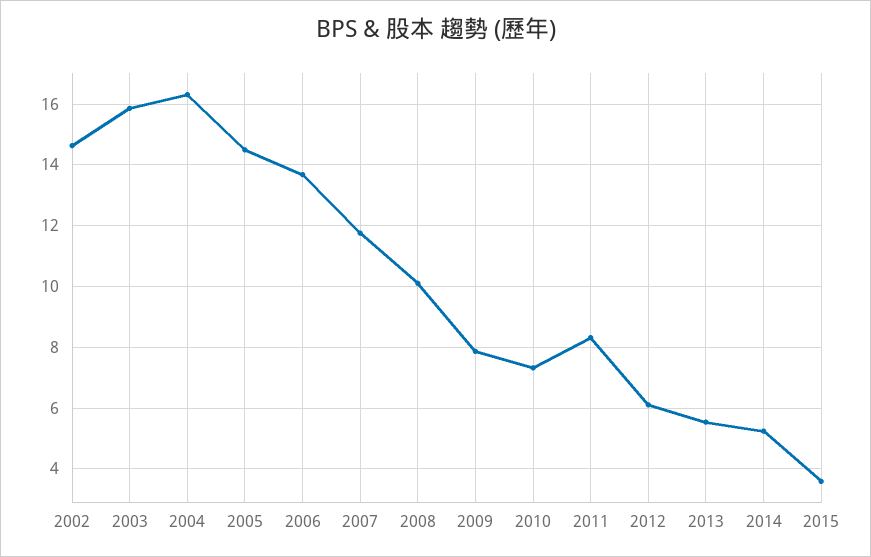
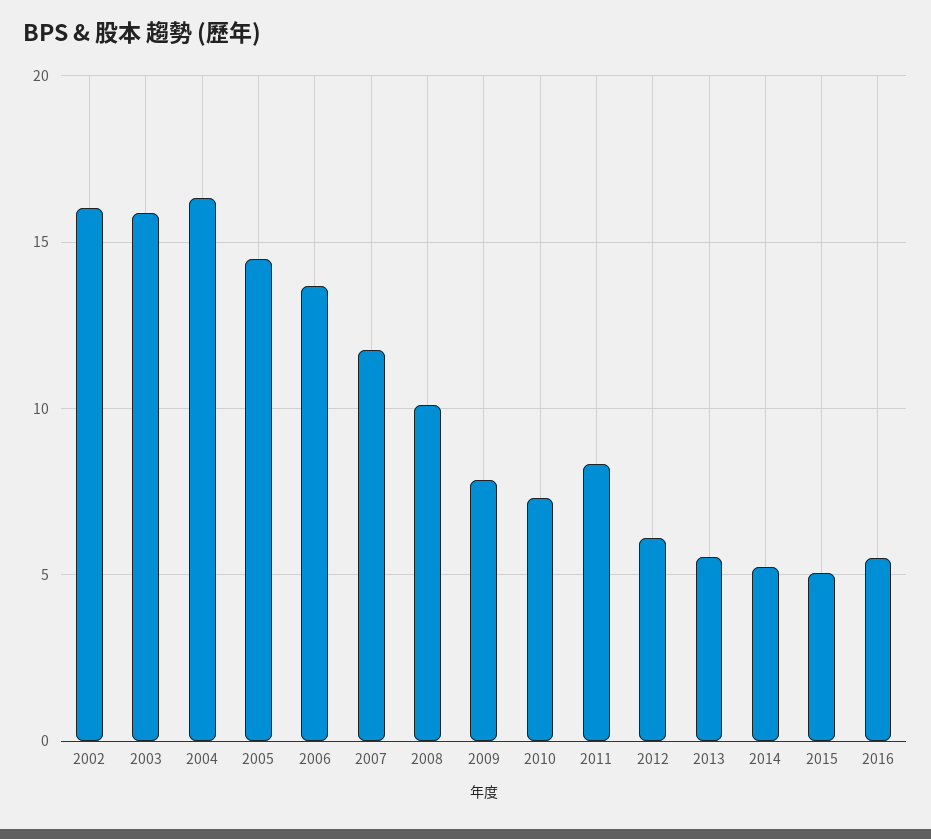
2002: 14.6 -> 16
2015: 3.6 -> 5
2016: none -> 5.5

